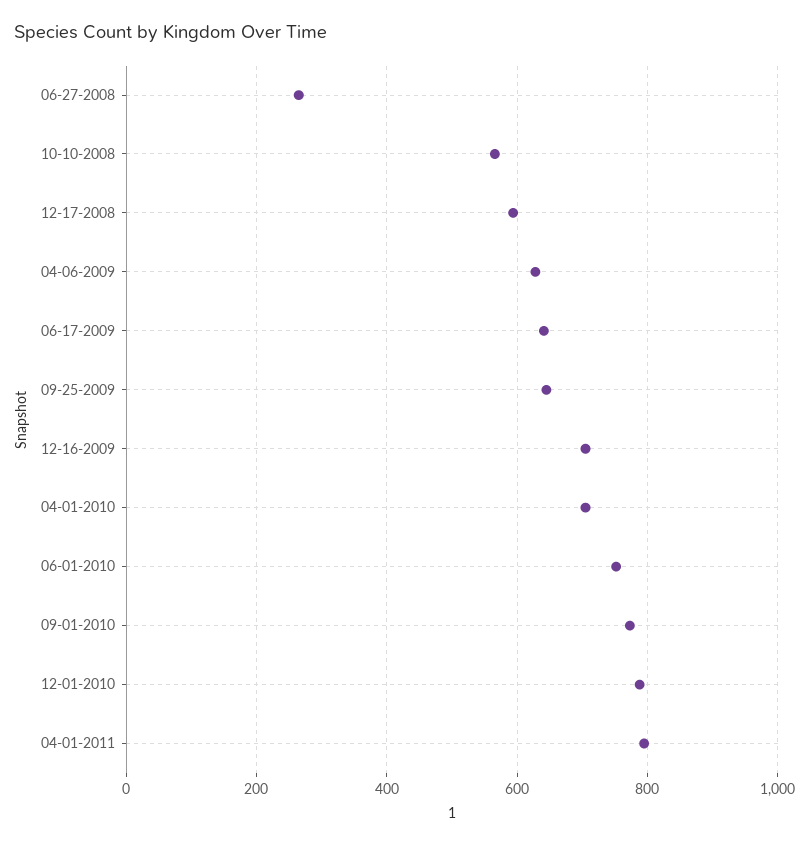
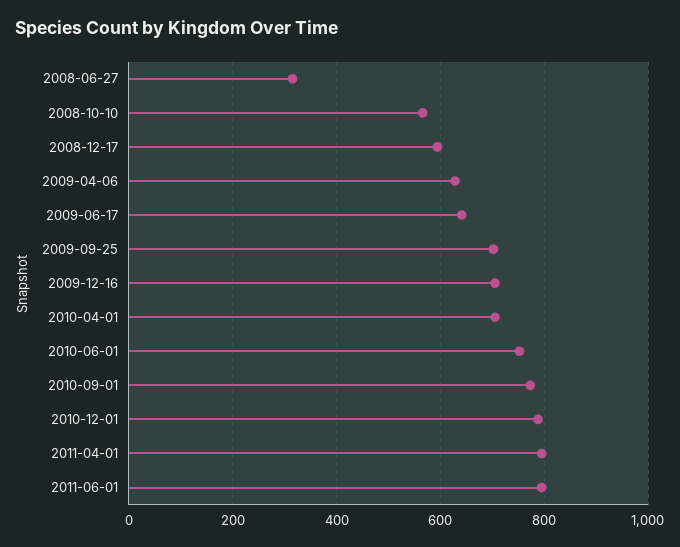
06-27-2008: 260 -> 320
09-25-2009: 640 -> 700
2011-06-01: none -> 800

